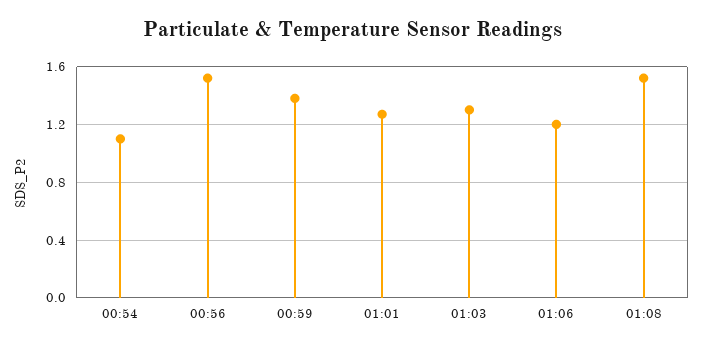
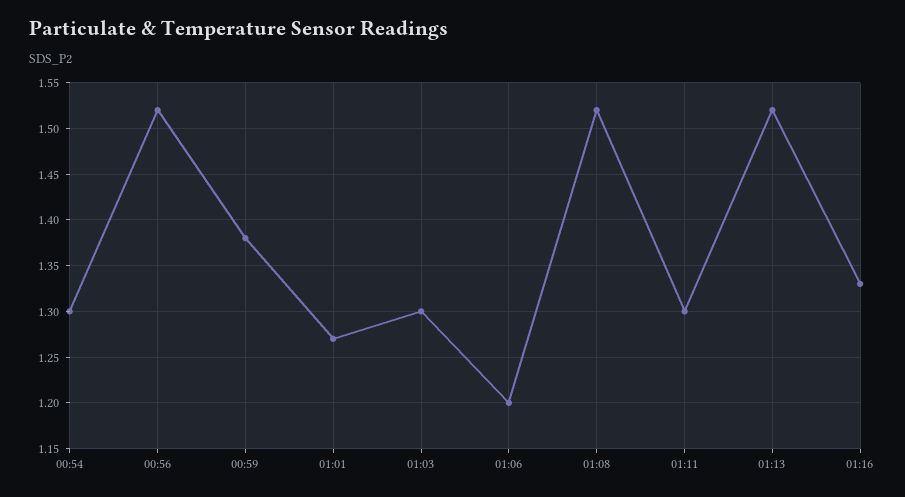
00:54: 1.1 -> 1.3
01:11: none -> 1.3
01:13: none -> 1.52
01:16: none -> 1.33

